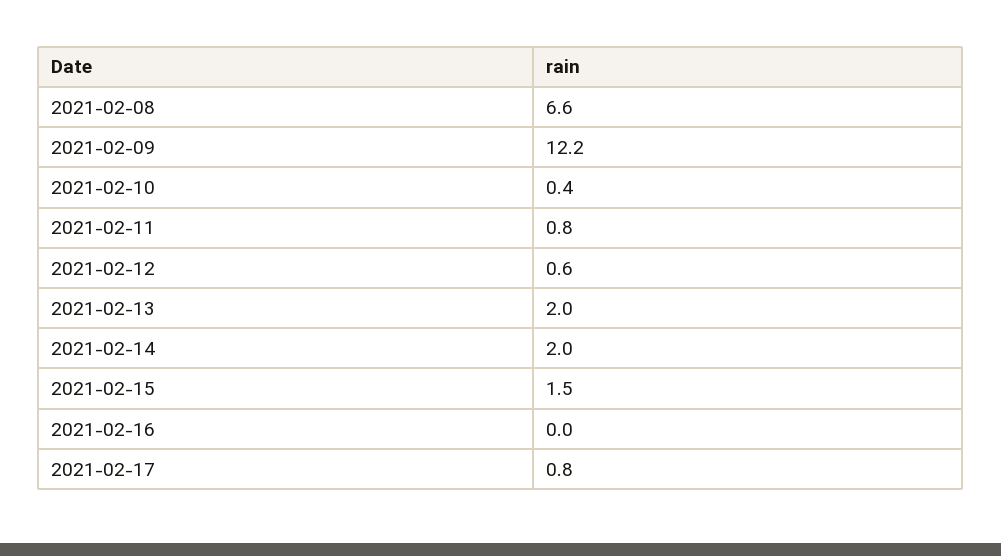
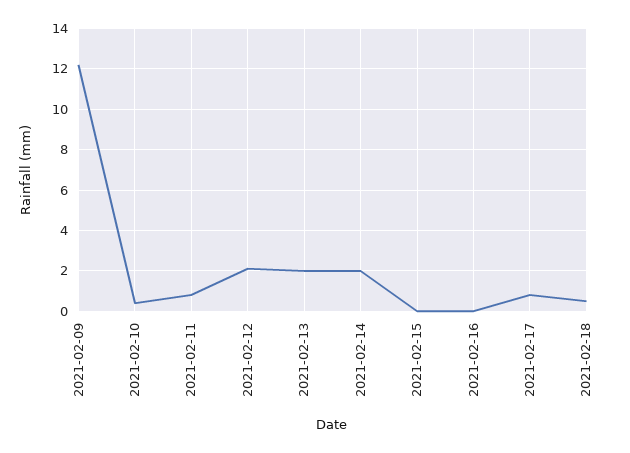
2021-02-08: 6.6 -> none
2021-02-12: 0.6 -> 2
2021-02-15: 1.5 -> 0
2021-02-18: none -> 0.5

